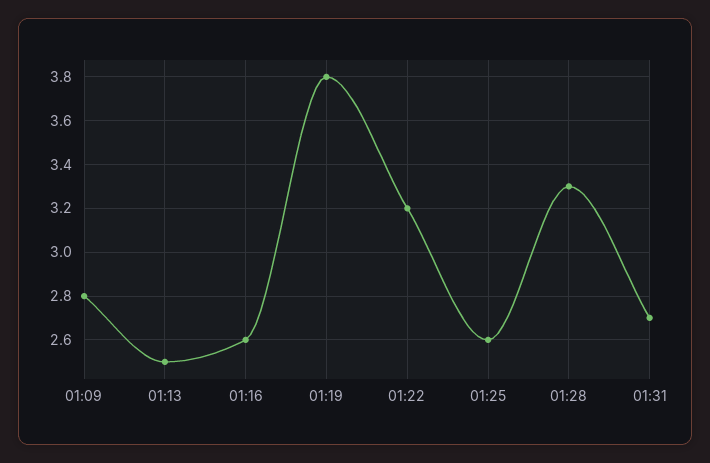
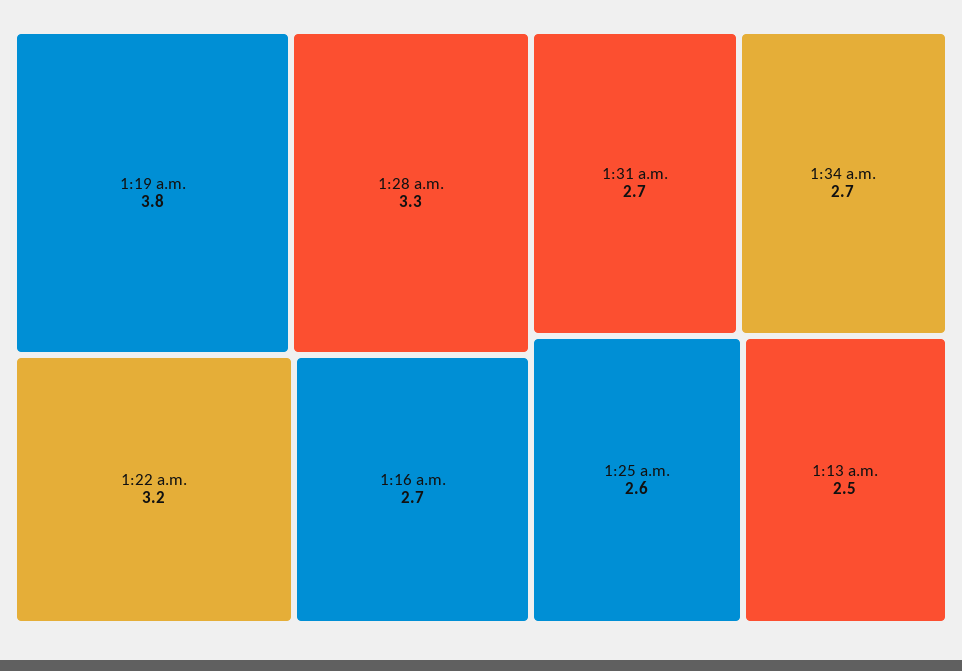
01:09: 2.8 -> none
01:16: 2.6 -> 2.7
1:34 a.m.: none -> 2.7

